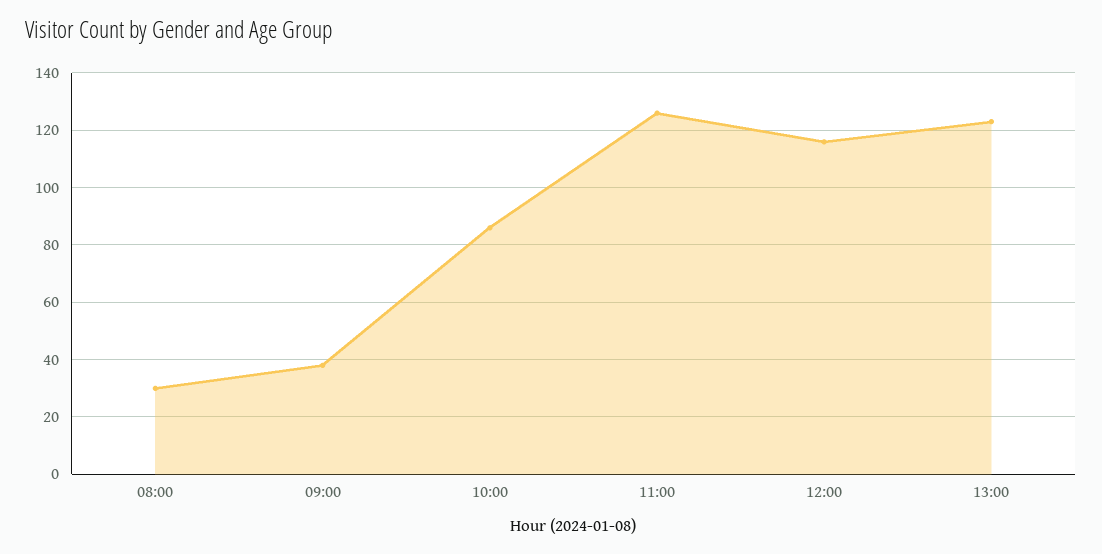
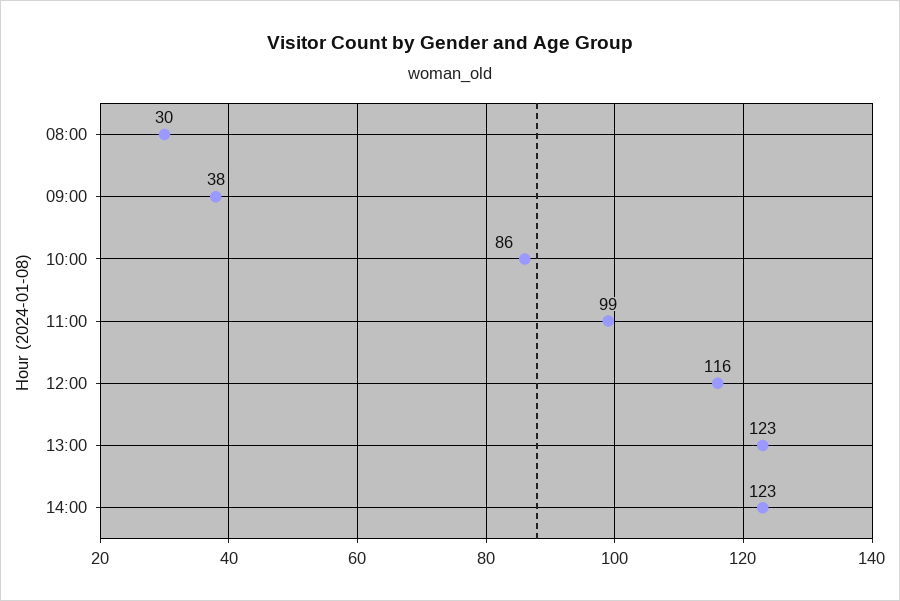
11:00: 125 -> 99
14:00: none -> 123

